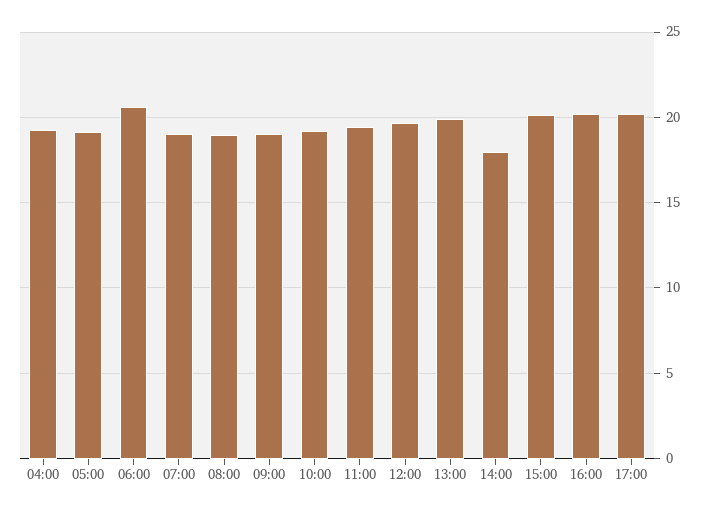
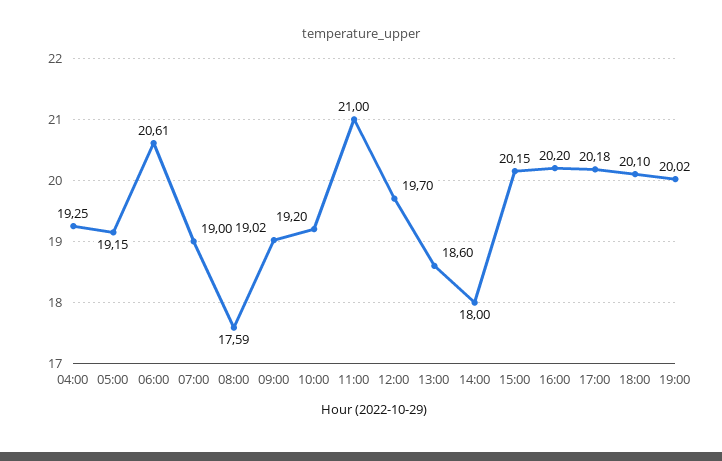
08:00: 19 -> 17.59
11:00: 19.5 -> 21
13:00: 20 -> 18.6
18:00: none -> 20.1
19:00: none -> 20.02

